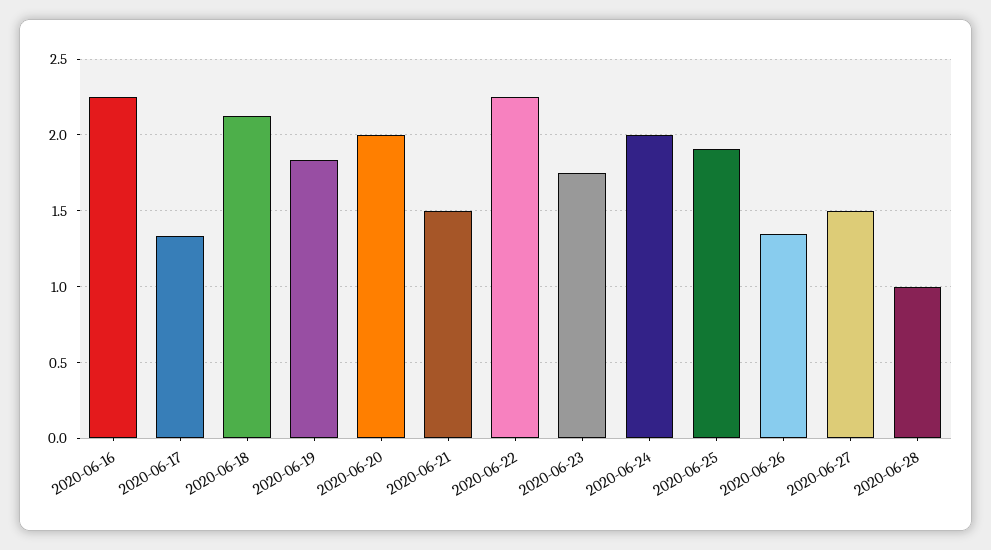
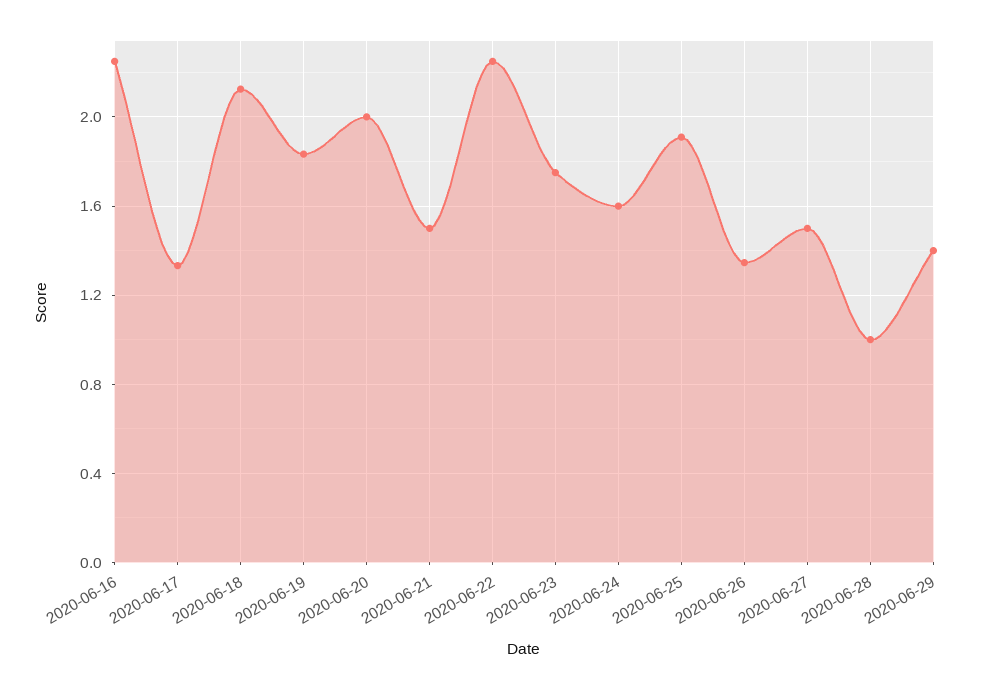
2020-06-24: 2 -> 1.6
2020-06-29: none -> 1.4

